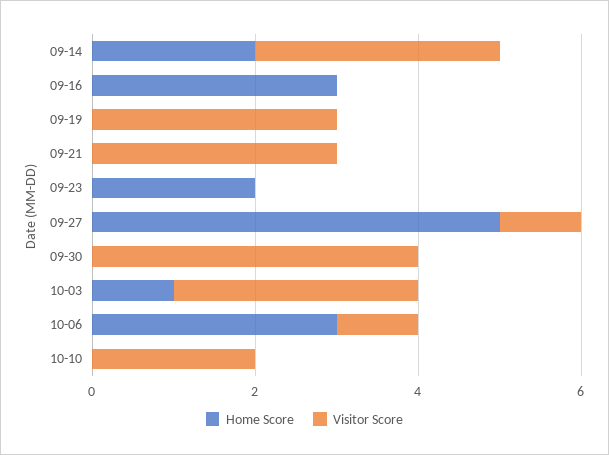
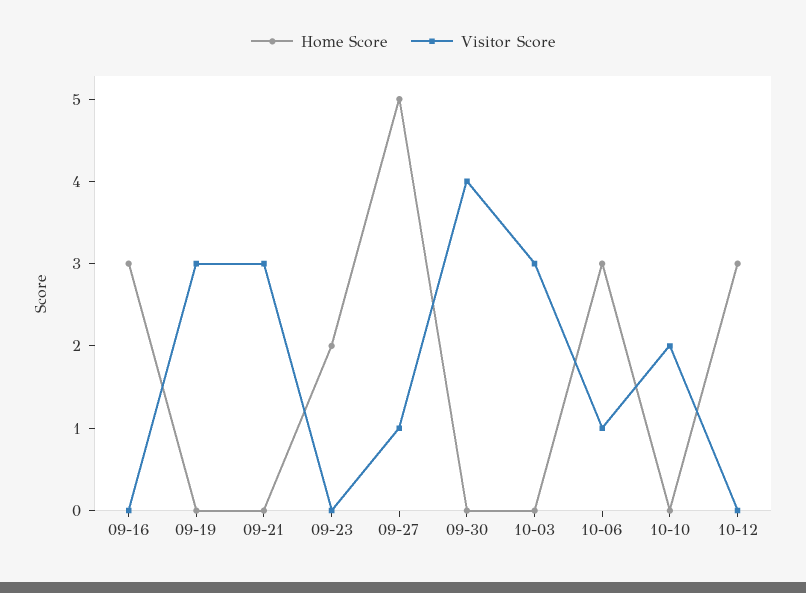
Home Score, 09-14: 2 -> none
Visitor Score, 09-14: 3 -> none
Home Score, 10-03: 1 -> 0
Home Score, 10-12: none -> 3
Visitor Score, 10-12: none -> 0

